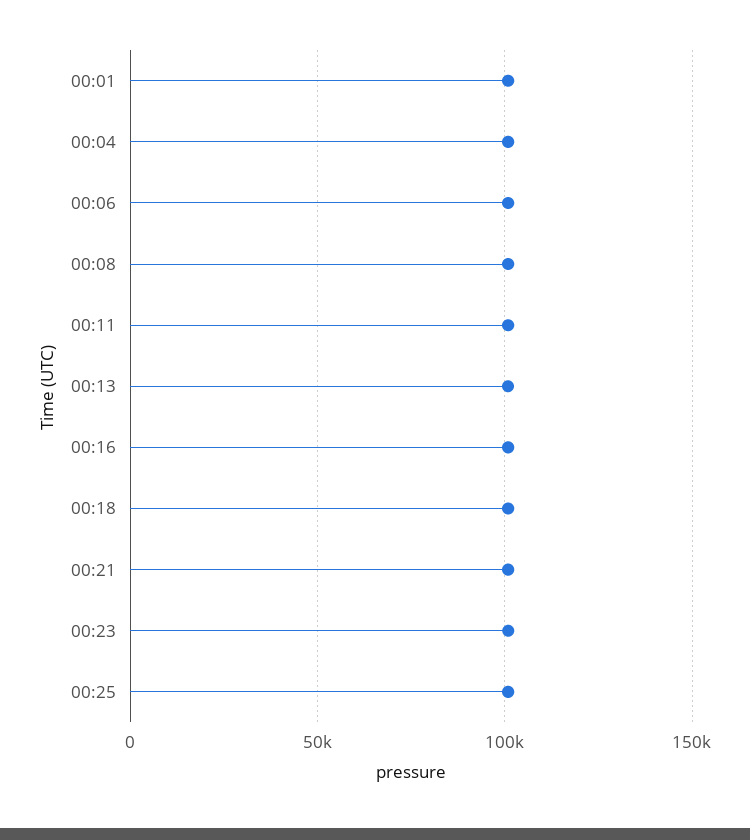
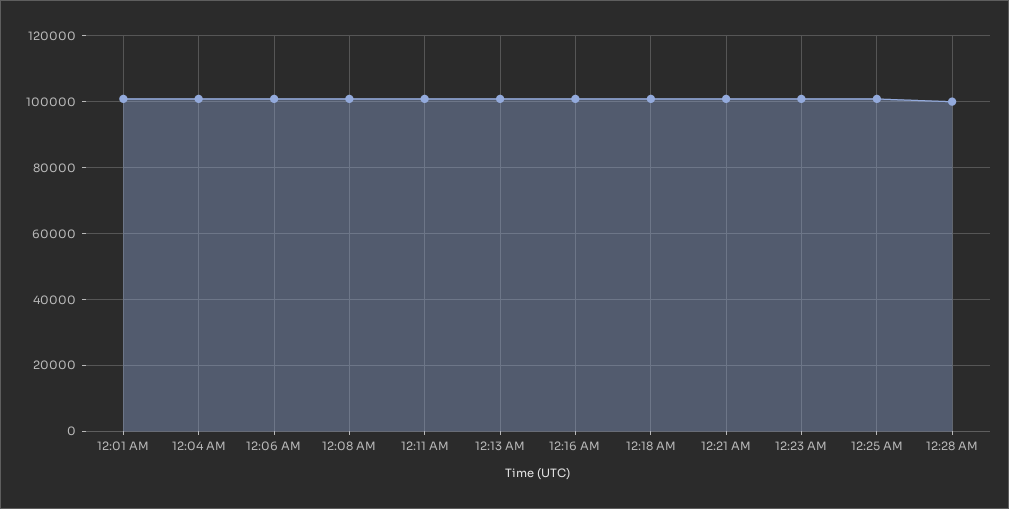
12:28 AM: none -> 100000

